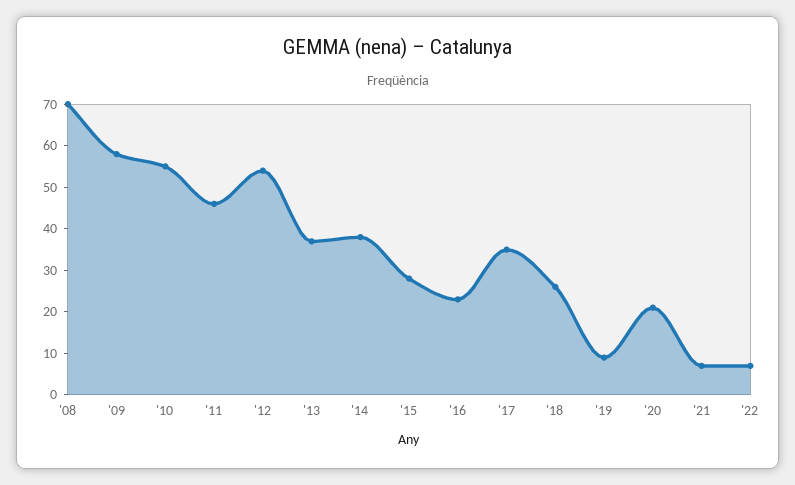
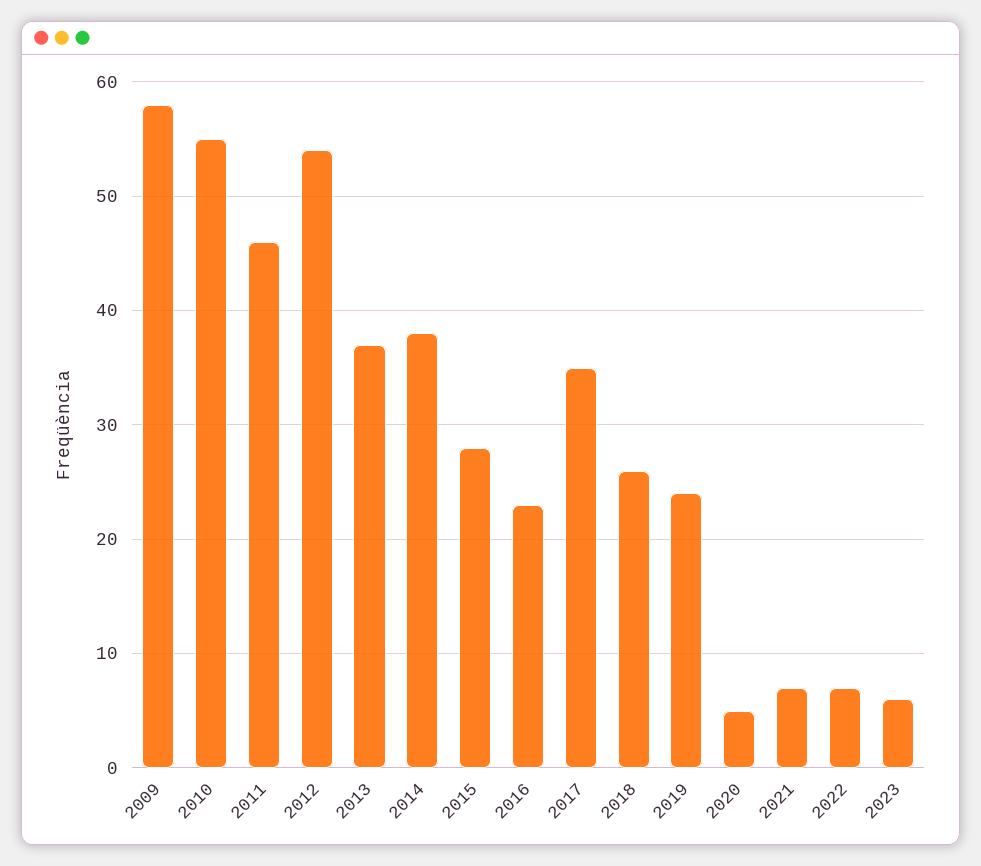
'08: 70 -> none
'19: 10 -> 24
'20: 20 -> 5
2023: none -> 6

